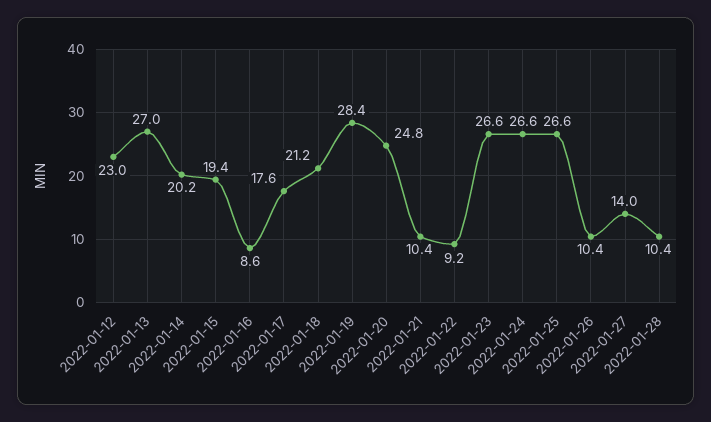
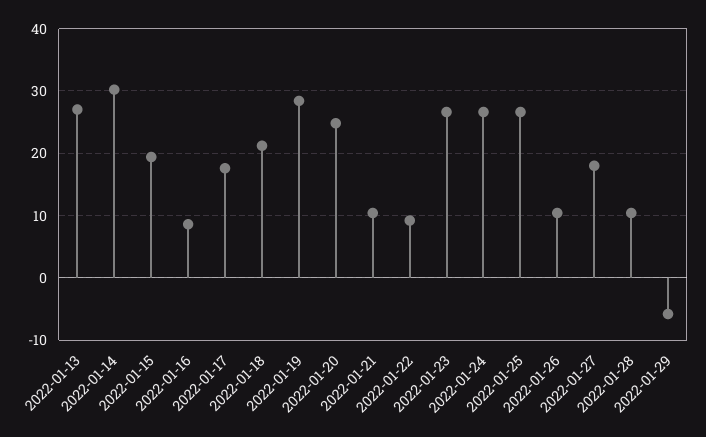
2022-01-12: 23 -> none
2022-01-14: 20.2 -> 30
2022-01-27: 14 -> 18
2022-01-29: none -> -6

